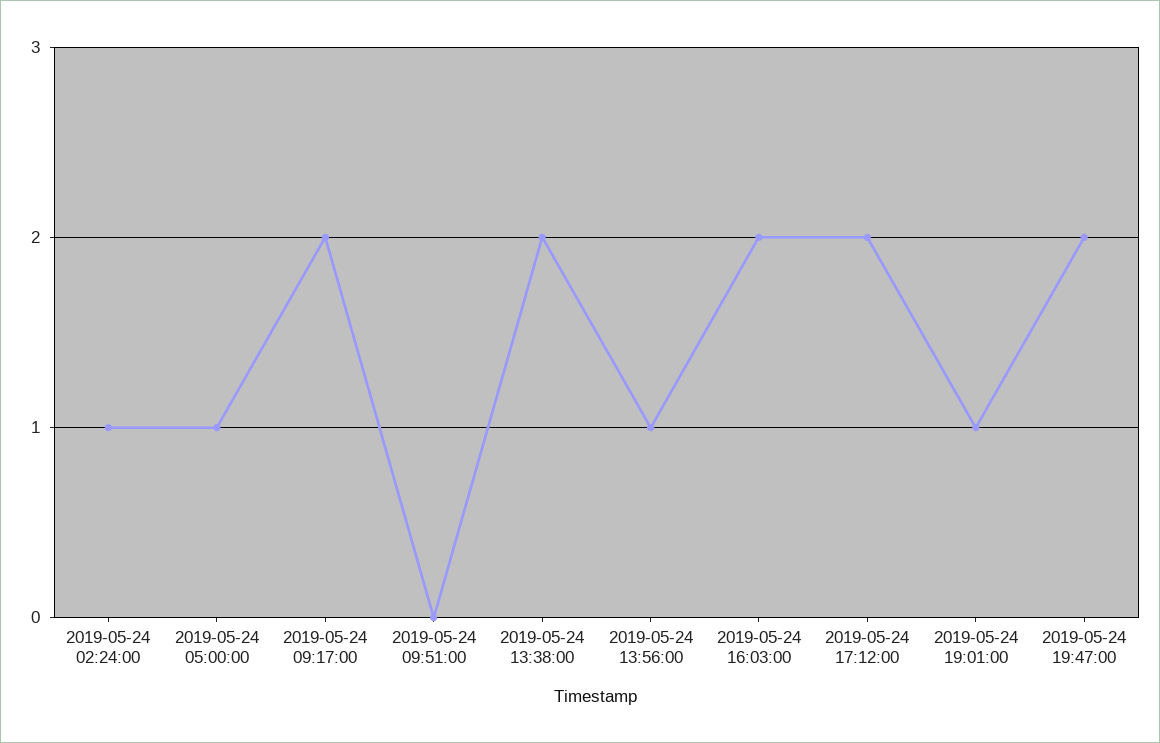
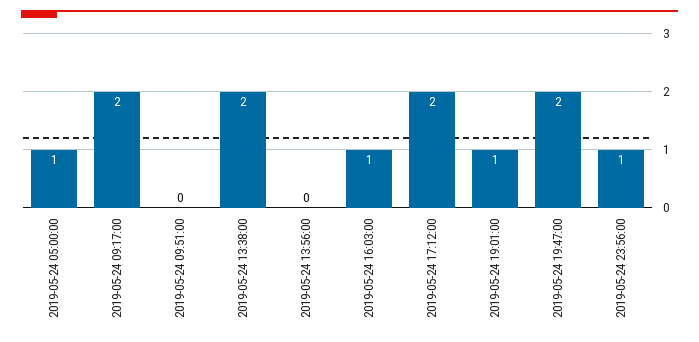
2019-05-24 02:24:00: 1 -> none
2019-05-24 13:56:00: 1 -> 0
2019-05-24 16:03:00: 2 -> 1
2019-05-24 23:56:00: none -> 1

